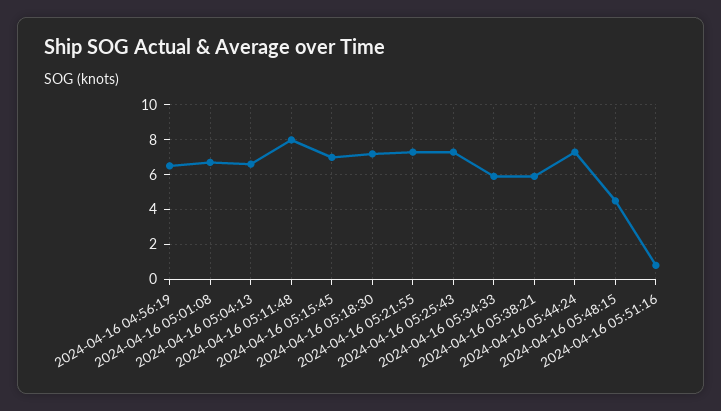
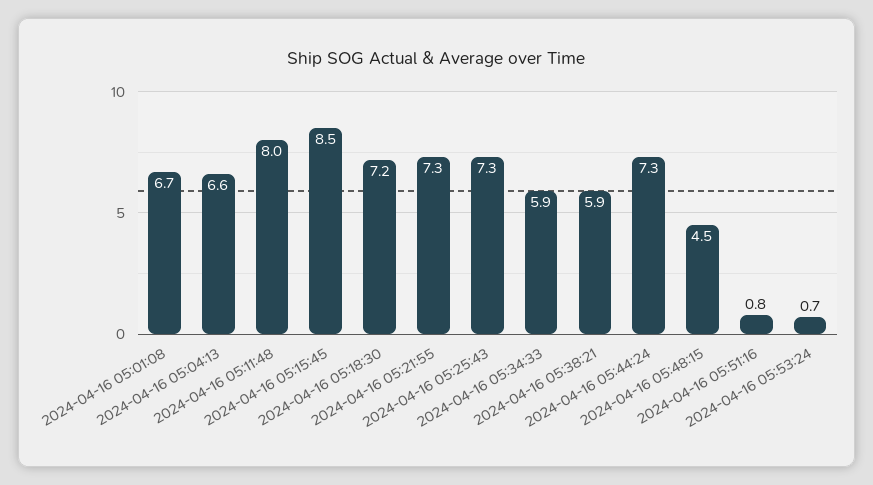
2024-04-16 04:56:19: 6.5 -> none
2024-04-16 05:15:45: 7 -> 8.5
2024-04-16 05:53:24: none -> 0.7

